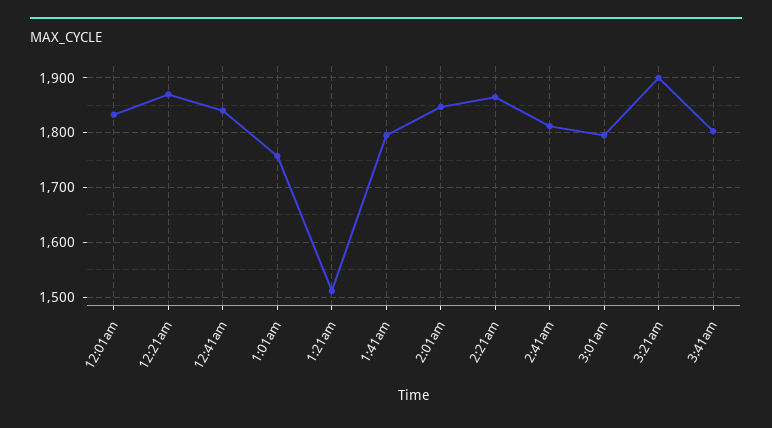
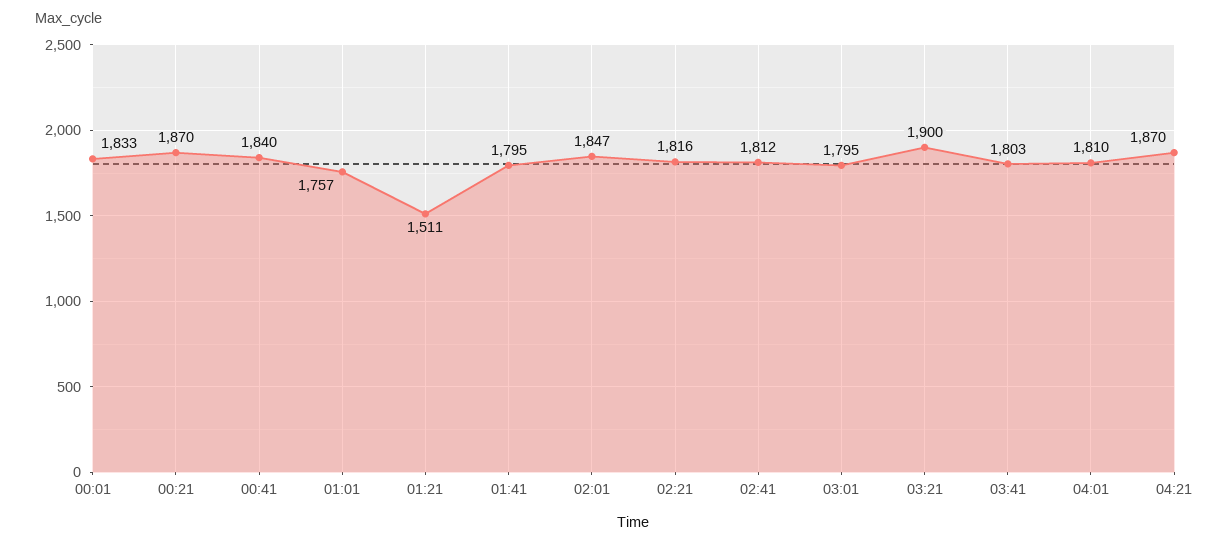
2:21am: 1860 -> 1816
04:01: none -> 1810
04:21: none -> 1870

